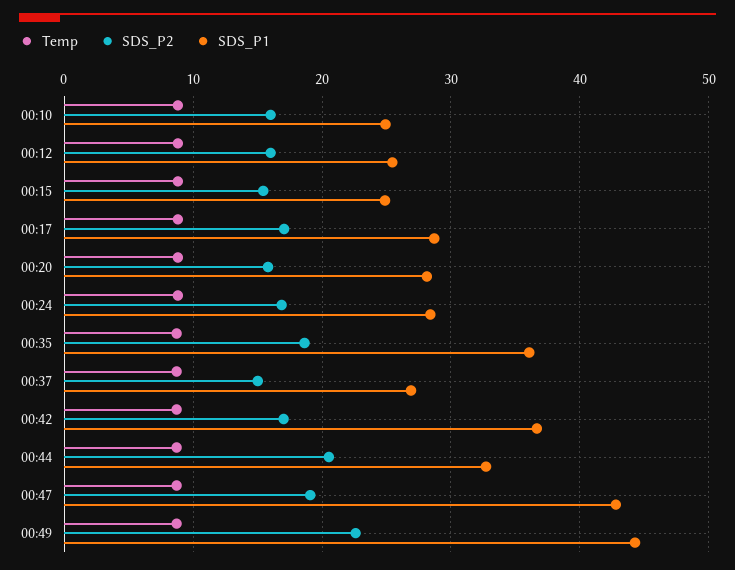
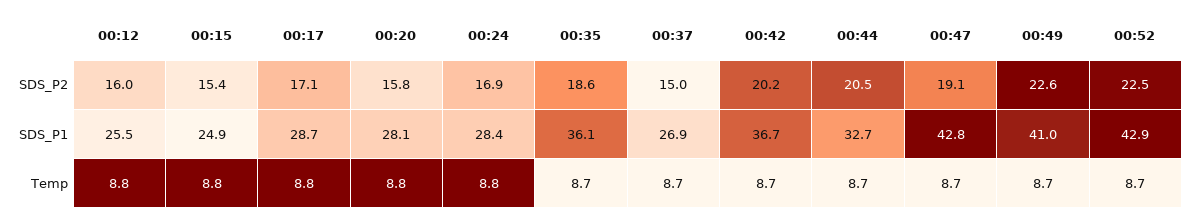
Temp, 00:10: 9 -> none
SDS_P2, 00:10: 16 -> none
SDS_P1, 00:10: 25 -> none
SDS_P2, 00:42: 17 -> 20.2
SDS_P1, 00:49: 44 -> 41
SDS_P2, 00:52: none -> 22.5
SDS_P1, 00:52: none -> 42.9
Temp, 00:52: none -> 8.7

